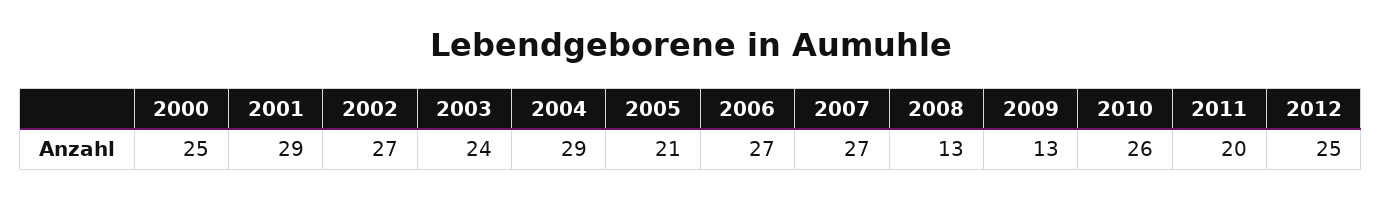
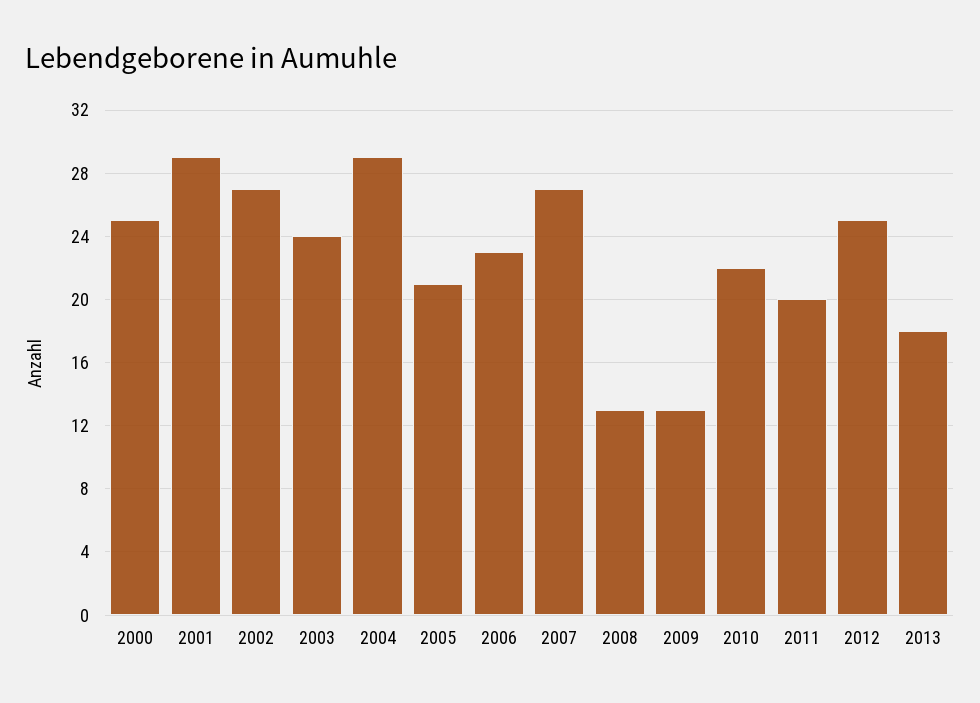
2006: 27 -> 23
2010: 26 -> 22
2013: none -> 18

